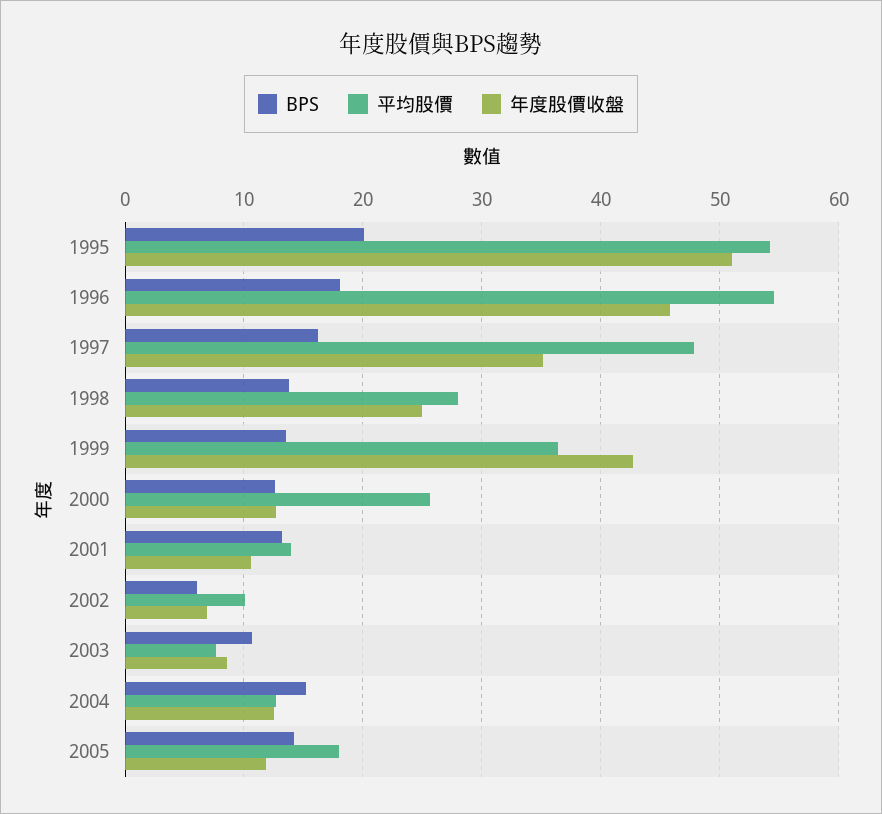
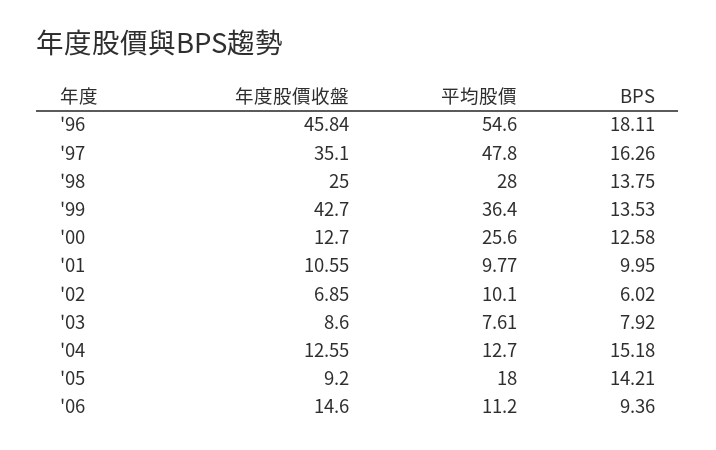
BPS, 1995: 20 -> none
平均股價, 1995: 54 -> none
年度股價收盤, 1995: 51 -> none
BPS, 2001: 13 -> 9.95
平均股價, 2001: 14 -> 9.77
BPS, 2003: 11 -> 7.92
年度股價收盤, 2005: 12 -> 9.2
年度股價收盤, '06: none -> 14.6
平均股價, '06: none -> 11.2
BPS, '06: none -> 9.36

